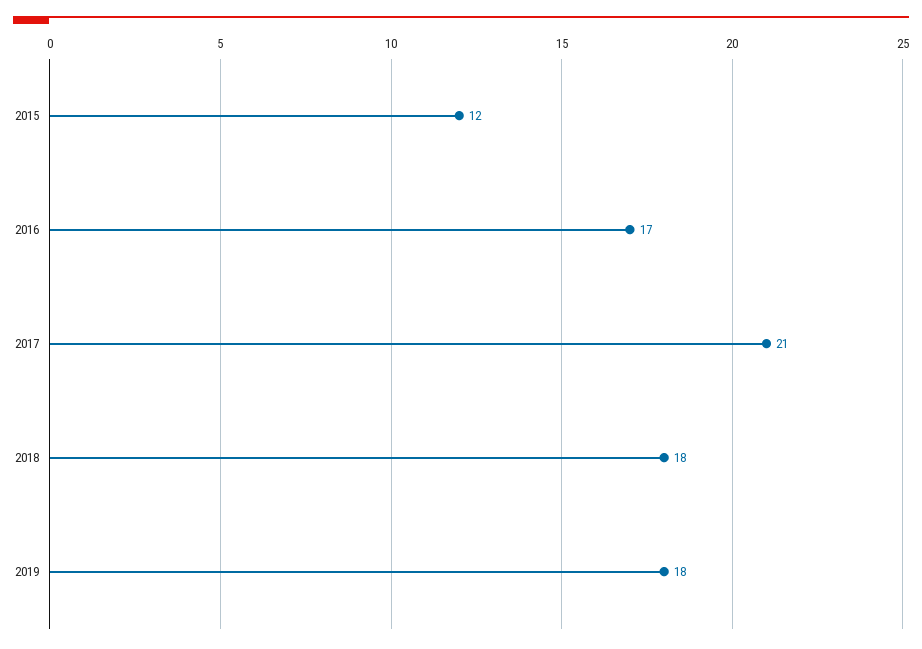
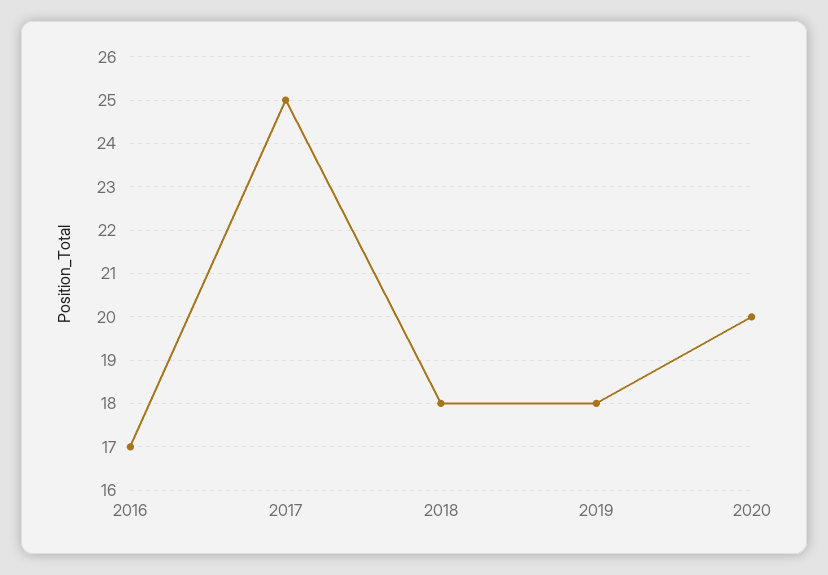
2015: 12 -> none
2017: 21 -> 25
2020: none -> 20

